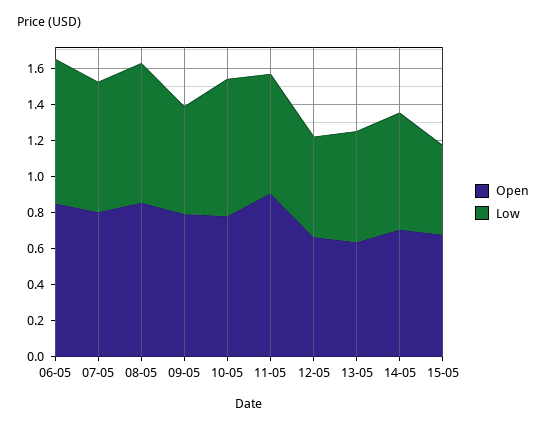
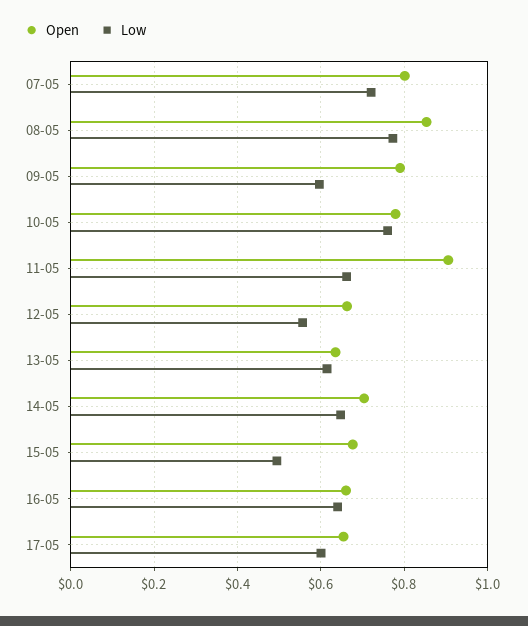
Open, 06-05: 0.85 -> none
Low, 06-05: 0.8 -> none
Open, 16-05: none -> 0.66
Low, 16-05: none -> 0.64
Open, 17-05: none -> 0.66
Low, 17-05: none -> 0.6

